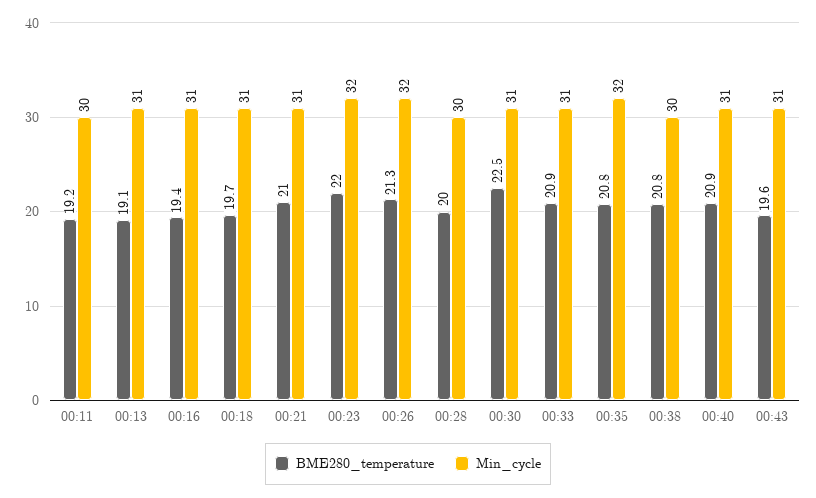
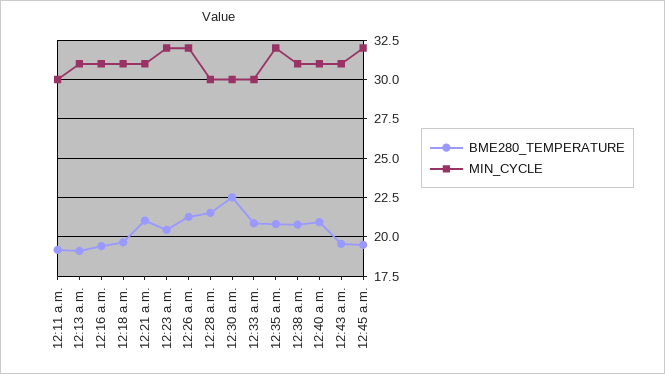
BME280_temperature, 00:23: 22 -> 20.5
BME280_temperature, 00:28: 20 -> 21.5
Min_cycle, 00:30: 31 -> 30
Min_cycle, 00:33: 31 -> 30
Min_cycle, 00:38: 30 -> 31
BME280_temperature, 12:45 a.m.: none -> 19.5
Min_cycle, 12:45 a.m.: none -> 32

